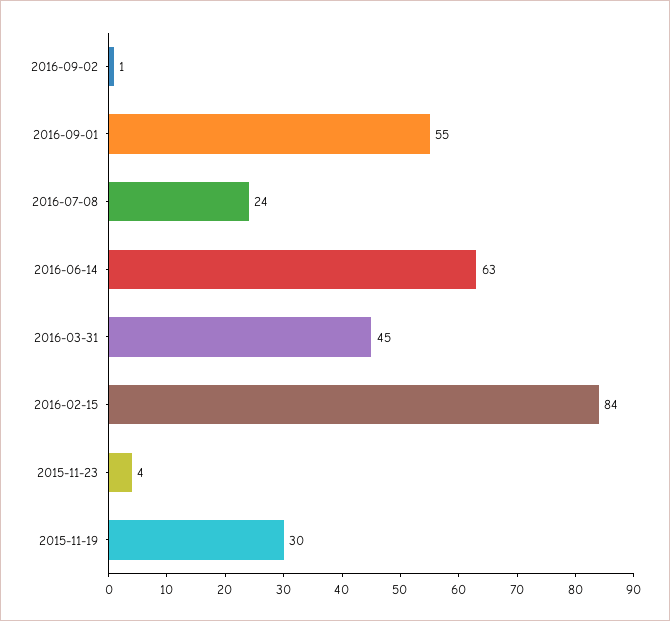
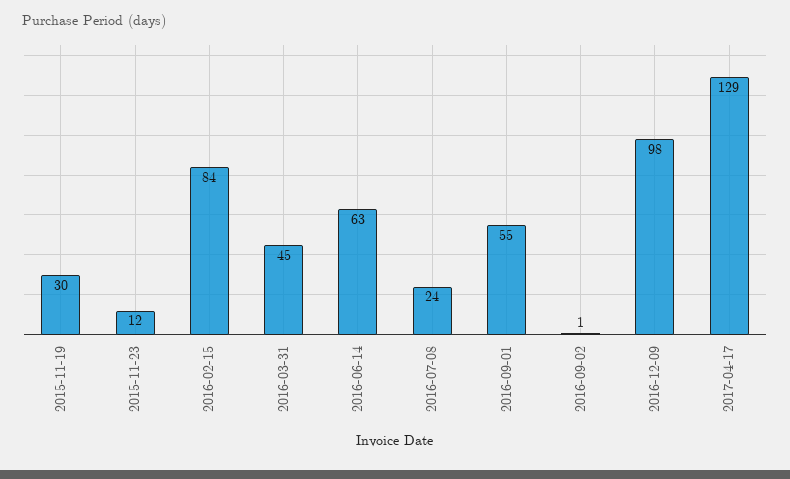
2015-11-23: 4 -> 12
2016-12-09: none -> 98
2017-04-17: none -> 129

